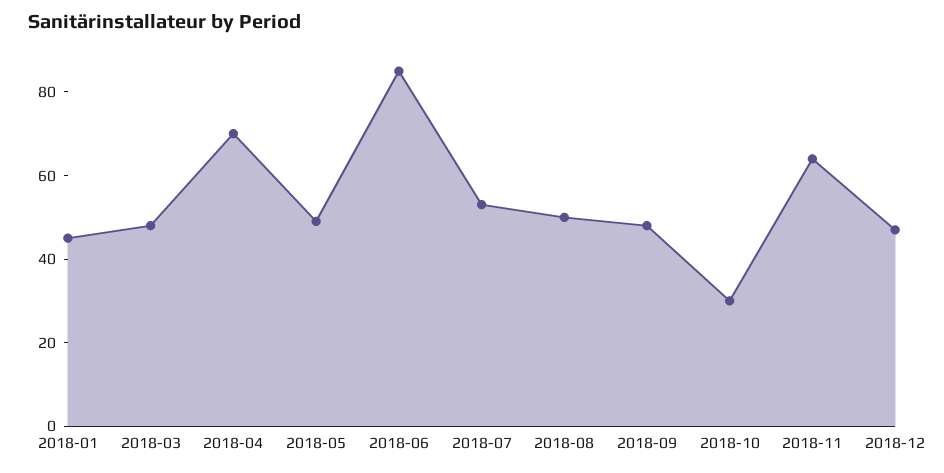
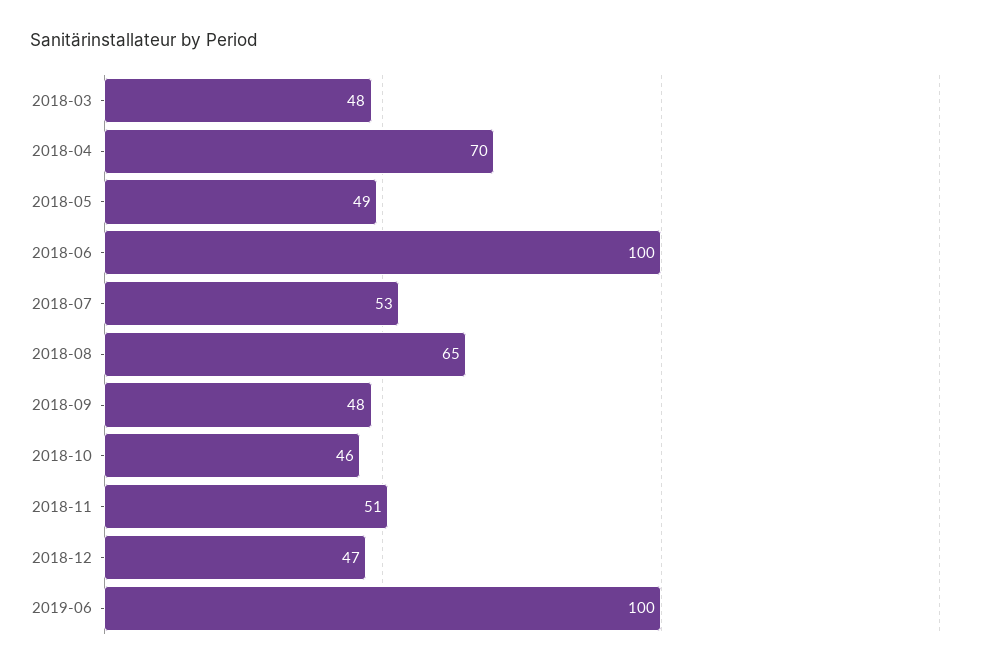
2018-01: 45 -> none
2018-06: 85 -> 100
2018-08: 50 -> 65
2018-10: 30 -> 46
2018-11: 65 -> 51
2019-06: none -> 100

